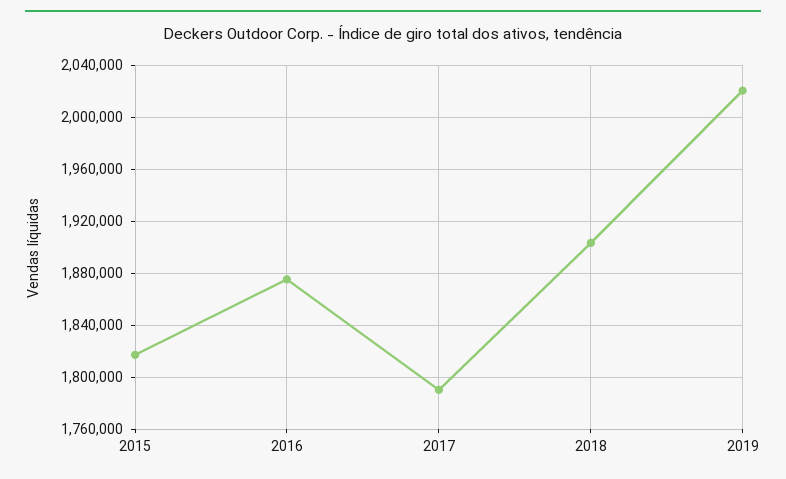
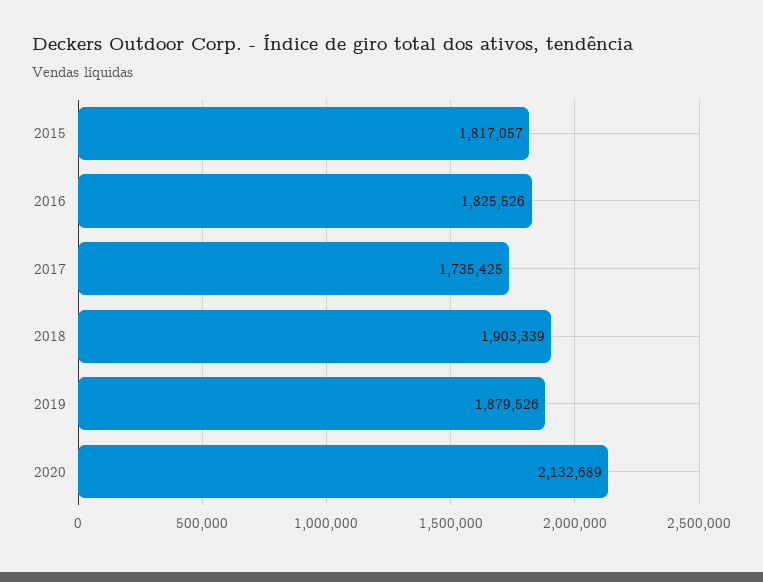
2016: 1875000 -> 1825526
2017: 1790000 -> 1735425
2019: 2020000 -> 1879526
2020: none -> 2132689

